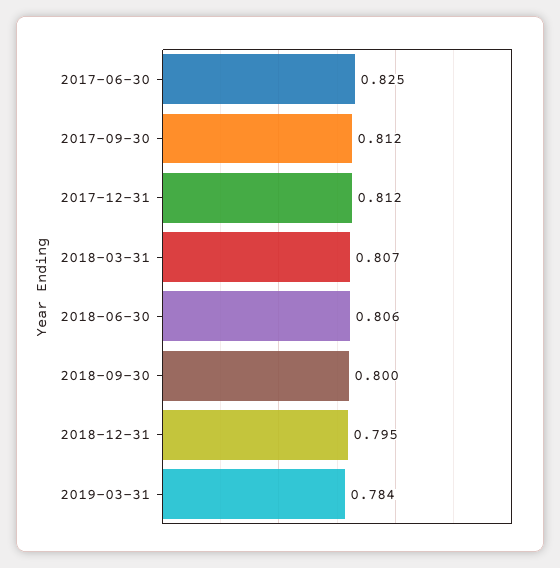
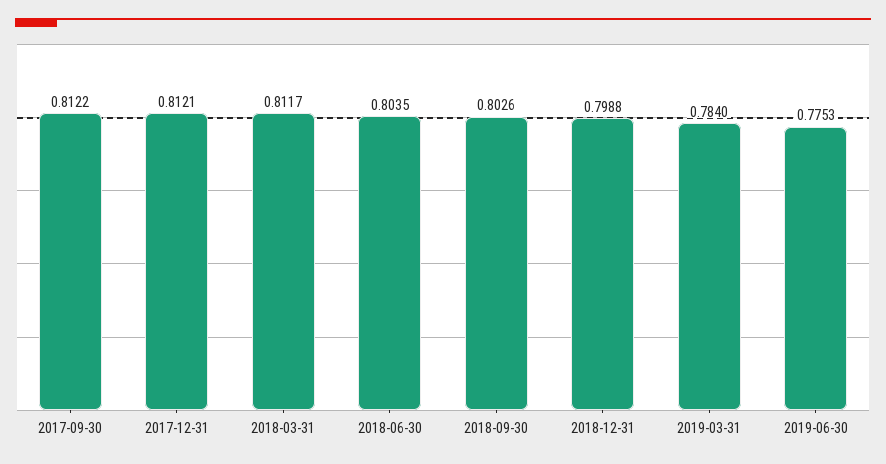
2017-06-30: 0.825 -> none
2018-03-31: 0.807 -> 0.8117
2018-06-30: 0.806 -> 0.8035
2018-09-30: 0.8 -> 0.8026
2018-12-31: 0.795 -> 0.7988
2019-06-30: none -> 0.7753

